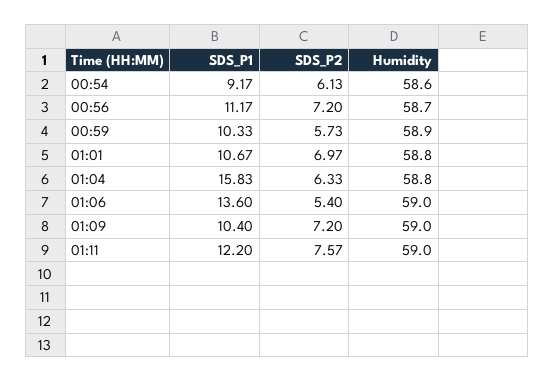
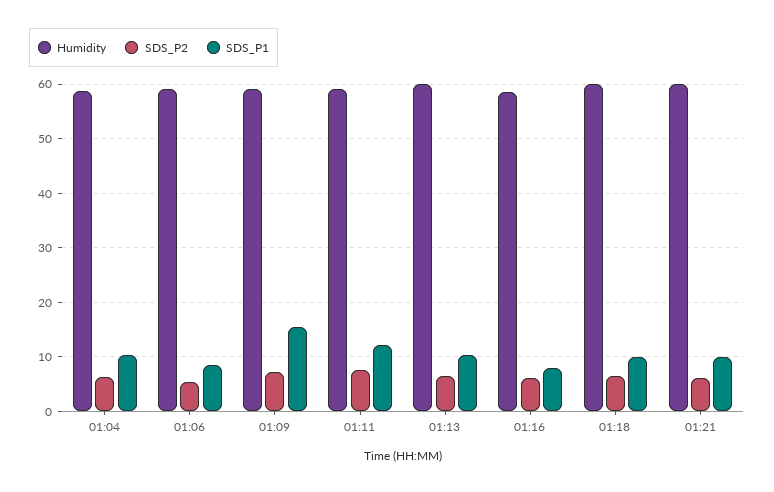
SDS_P1, 00:54: 9.17 -> none
SDS_P2, 00:54: 6.13 -> none
Humidity, 00:54: 58.6 -> none
SDS_P1, 00:56: 11.17 -> none
SDS_P2, 00:56: 7.2 -> none
Humidity, 00:56: 58.7 -> none
SDS_P1, 00:59: 10.33 -> none
SDS_P2, 00:59: 5.73 -> none
Humidity, 00:59: 58.9 -> none
SDS_P1, 01:01: 10.67 -> none
SDS_P2, 01:01: 6.97 -> none
Humidity, 01:01: 58.8 -> none
SDS_P1, 01:04: 15.83 -> 10
SDS_P1, 01:06: 13.6 -> 8
SDS_P1, 01:09: 10.4 -> 16
Humidity, 01:13: none -> 60
SDS_P2, 01:13: none -> 6
SDS_P1, 01:13: none -> 10
Humidity, 01:16: none -> 58
SDS_P2, 01:16: none -> 6
SDS_P1, 01:16: none -> 8
Humidity, 01:18: none -> 60
SDS_P2, 01:18: none -> 6
SDS_P1, 01:18: none -> 10
Humidity, 01:21: none -> 60
SDS_P2, 01:21: none -> 6
SDS_P1, 01:21: none -> 10

